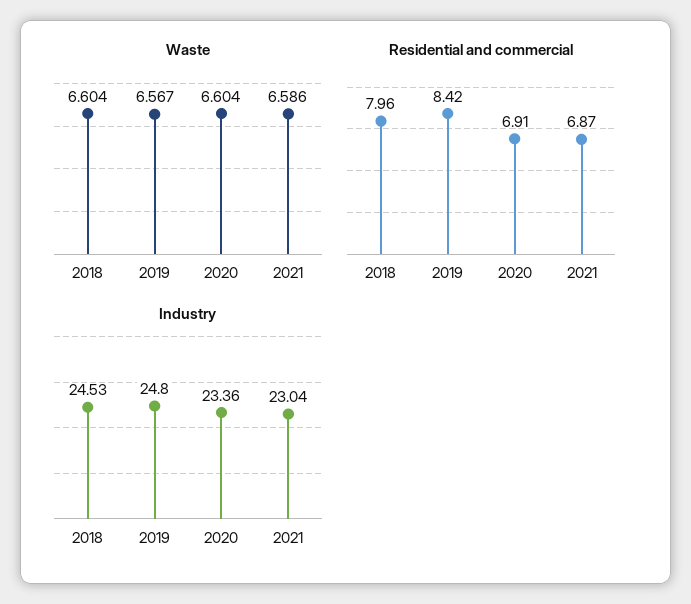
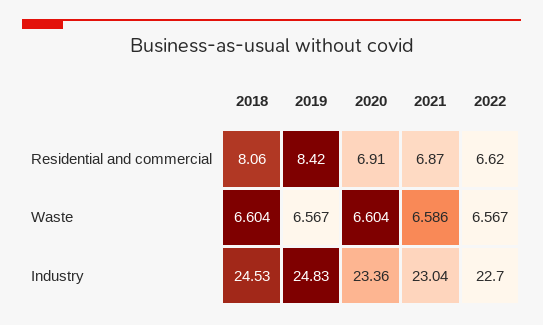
Residential and commercial, 2018: 7.96 -> 8.06
Industry, 2019: 24.8 -> 24.83
Residential and commercial, 2022: none -> 6.62
Waste, 2022: none -> 6.567
Industry, 2022: none -> 22.7

